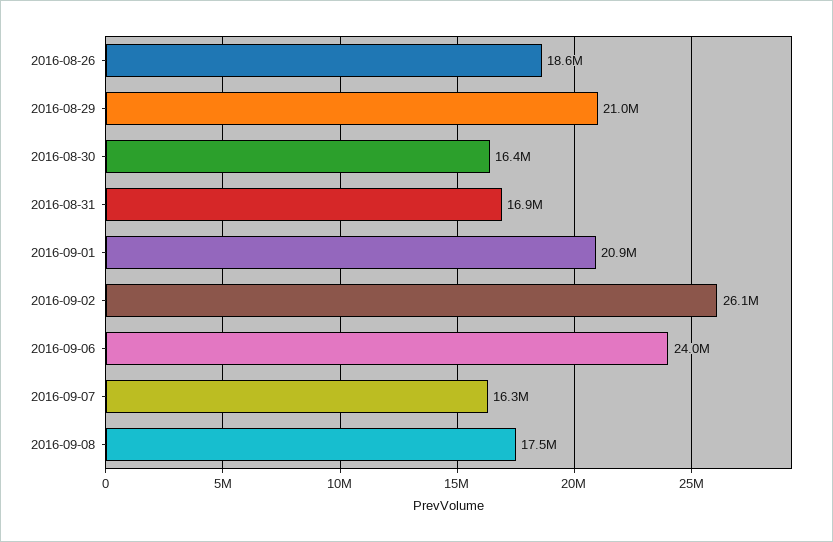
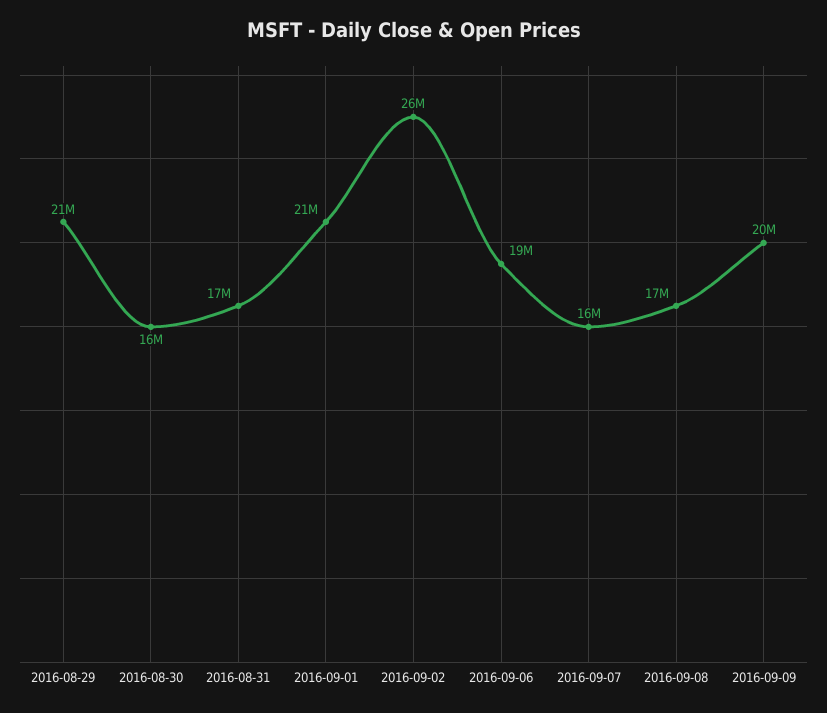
2016-08-26: 18600000 -> none
2016-09-06: 24000000 -> 19000000
2016-09-09: none -> 20000000

